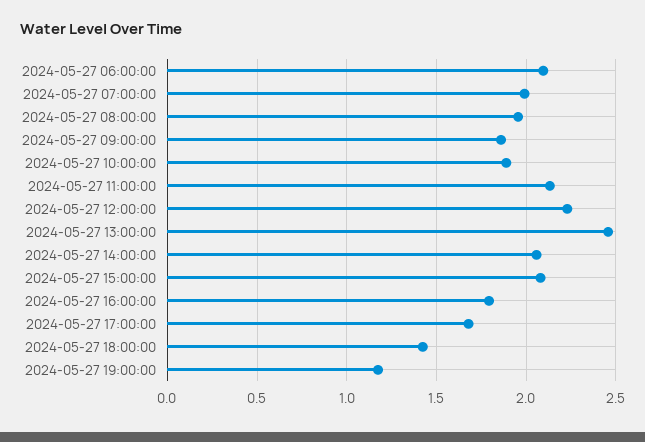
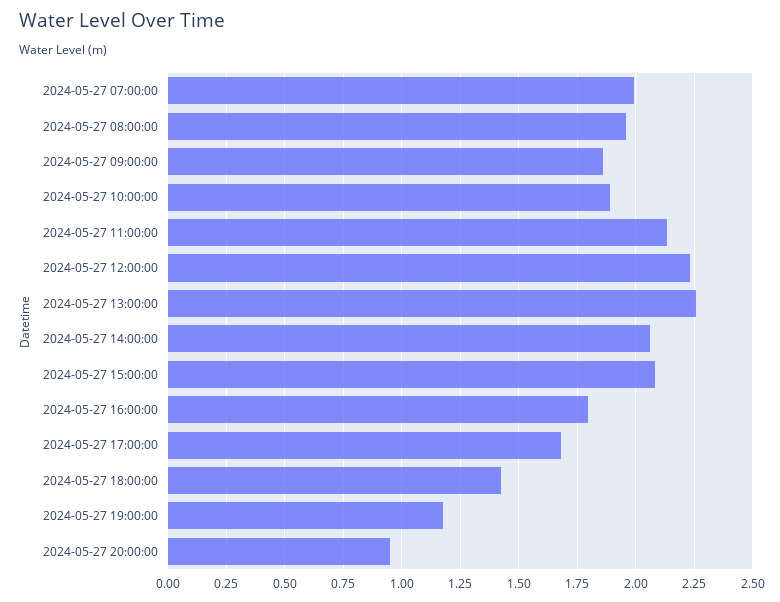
2024-05-27 06:00:00: 2.1 -> none
2024-05-27 13:00:00: 2.45 -> 2.25
2024-05-27 20:00:00: none -> 0.95

